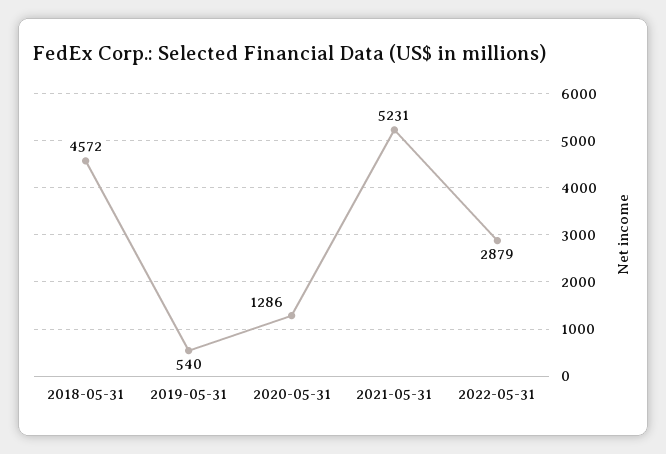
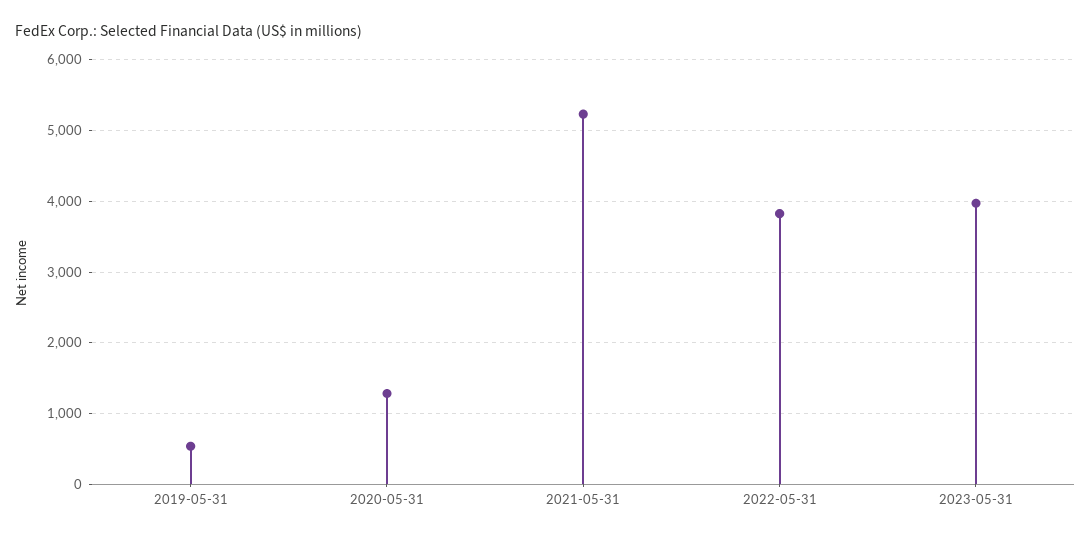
2018-05-31: 4572 -> none
2022-05-31: 2879 -> 3800
2023-05-31: none -> 4000

